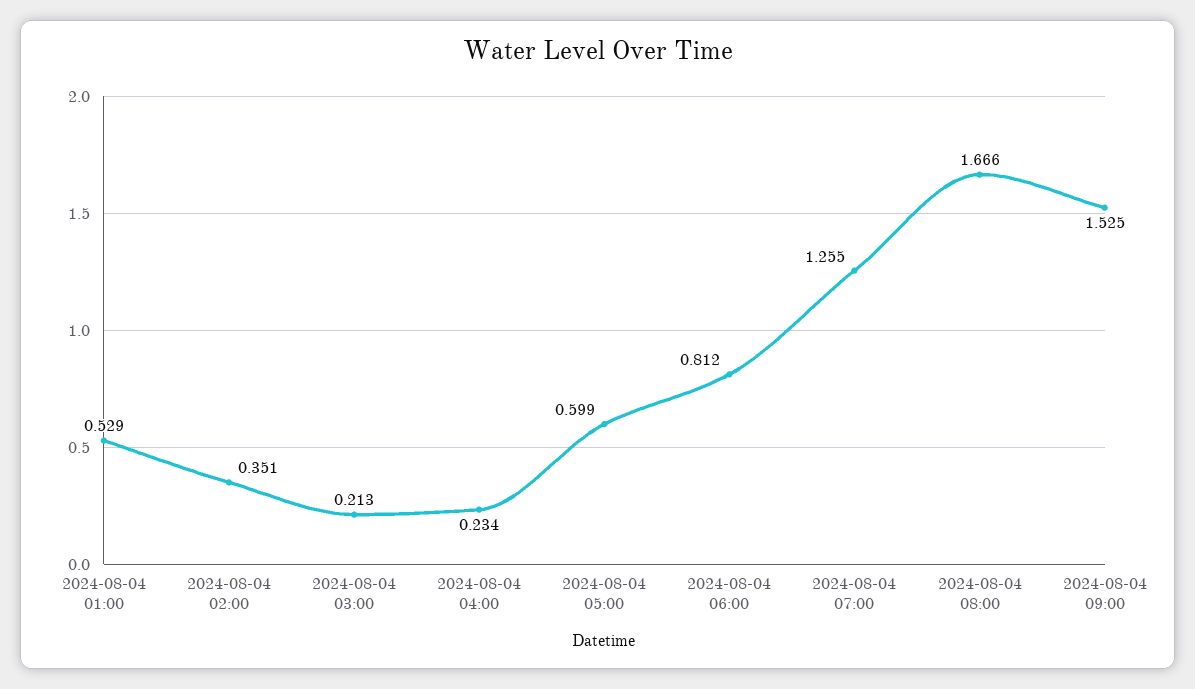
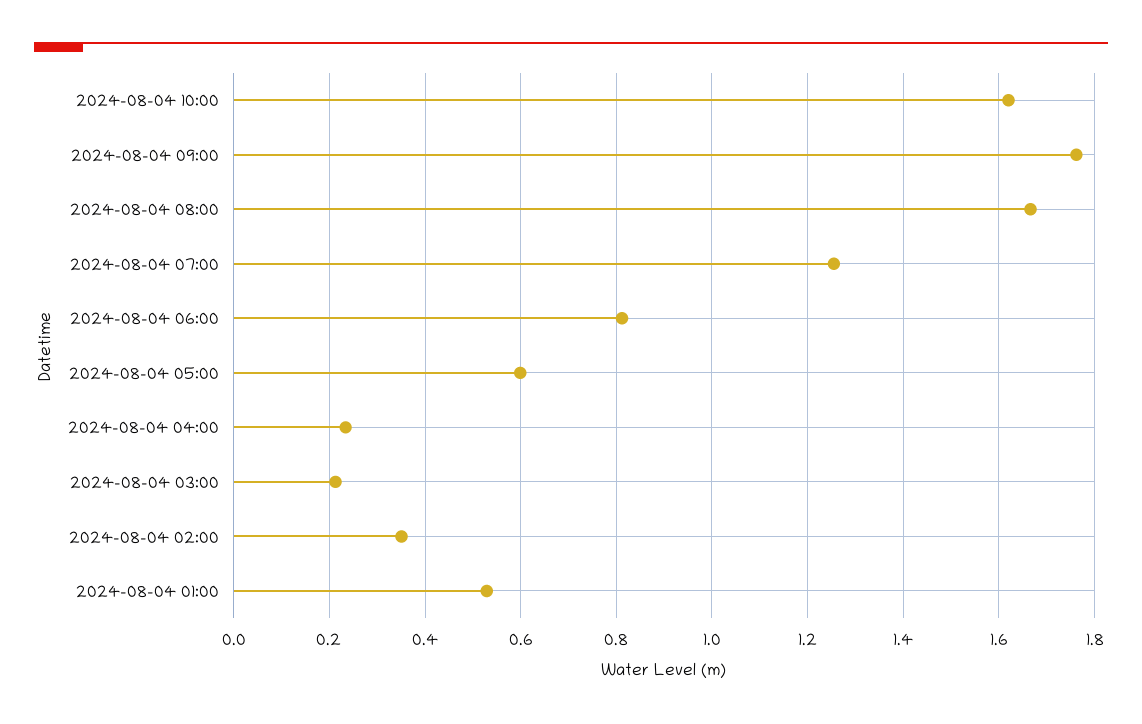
2024-08-04 09:00: 1.525 -> 1.76
2024-08-04 10:00: none -> 1.62

